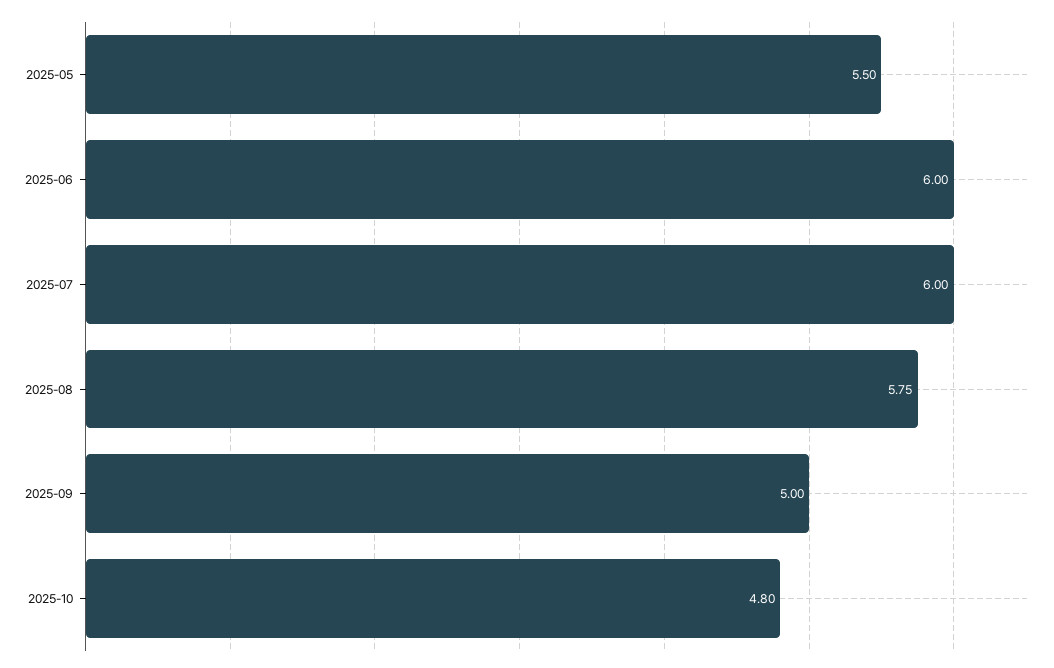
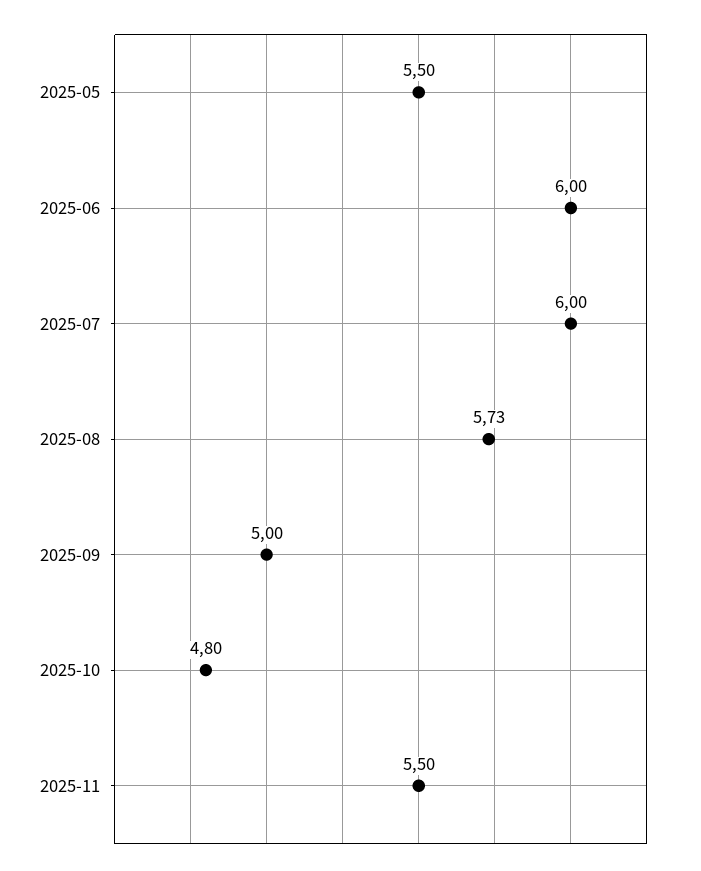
2025-08: 5.75 -> 5.73
2025-11: none -> 5.5

